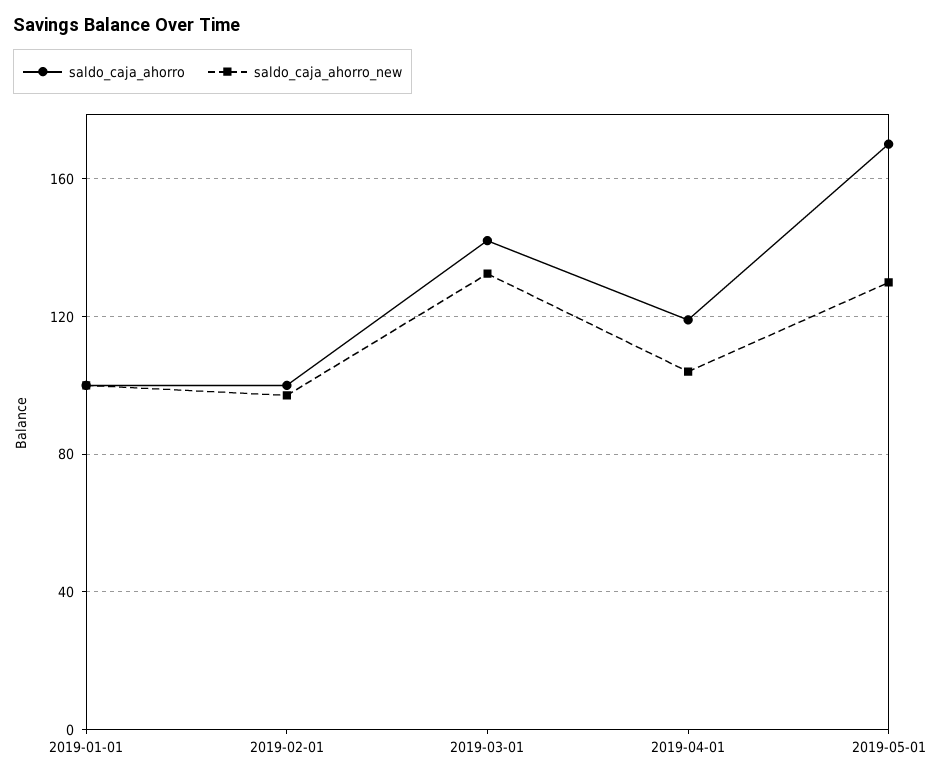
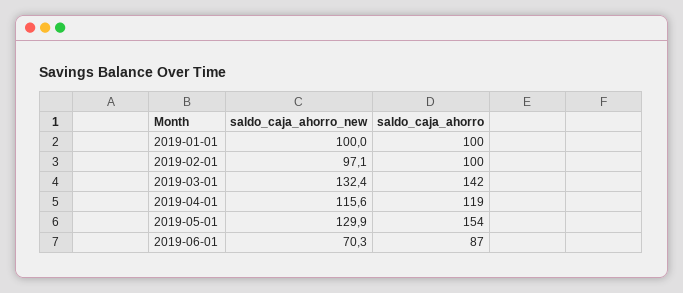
saldo_caja_ahorro_new, 2019-04-01: 105 -> 115.6
saldo_caja_ahorro, 2019-05-01: 170 -> 154
saldo_caja_ahorro_new, 2019-06-01: none -> 70.3
saldo_caja_ahorro, 2019-06-01: none -> 87

